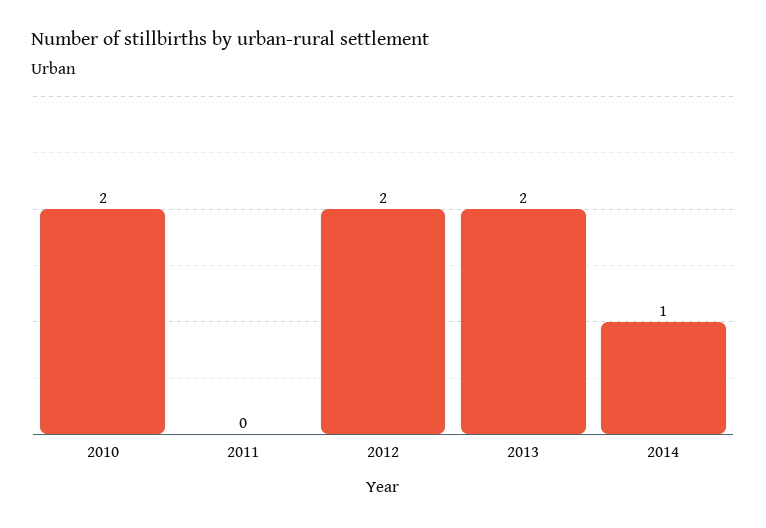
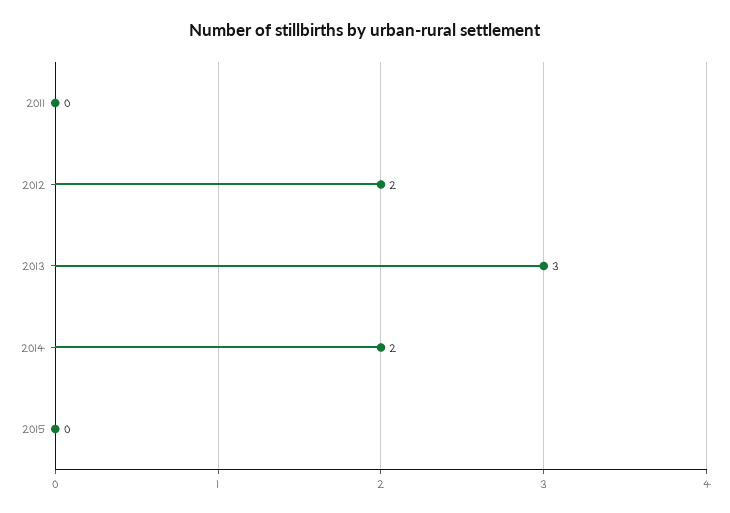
2010: 2 -> none
2013: 2 -> 3
2014: 1 -> 2
2015: none -> 0

